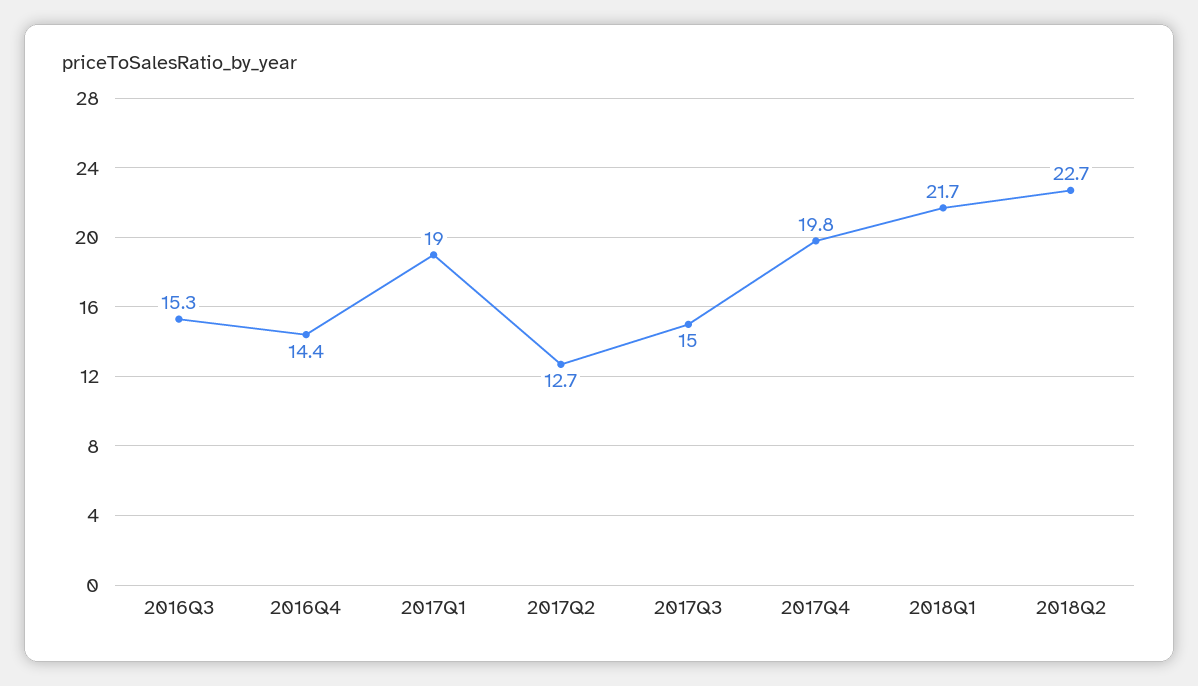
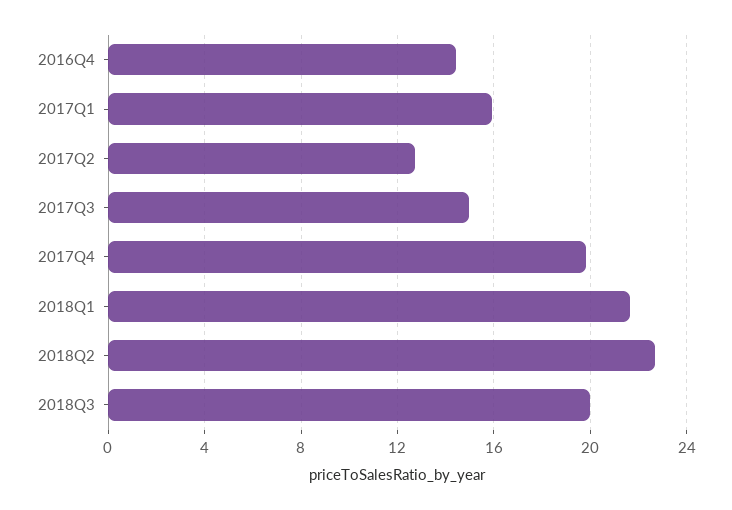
2016Q3: 15.3 -> none
2017Q1: 19 -> 16
2018Q3: none -> 20

